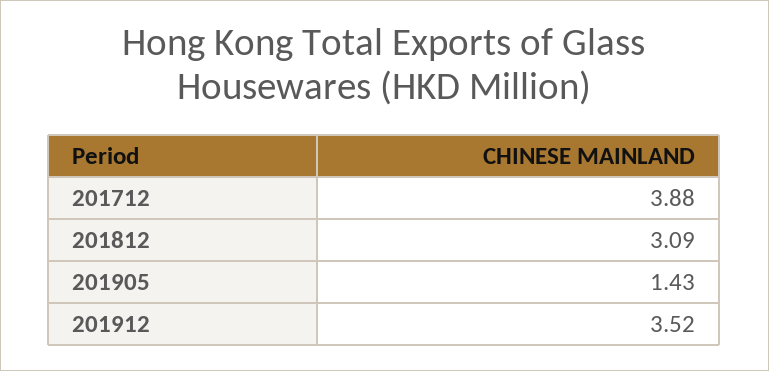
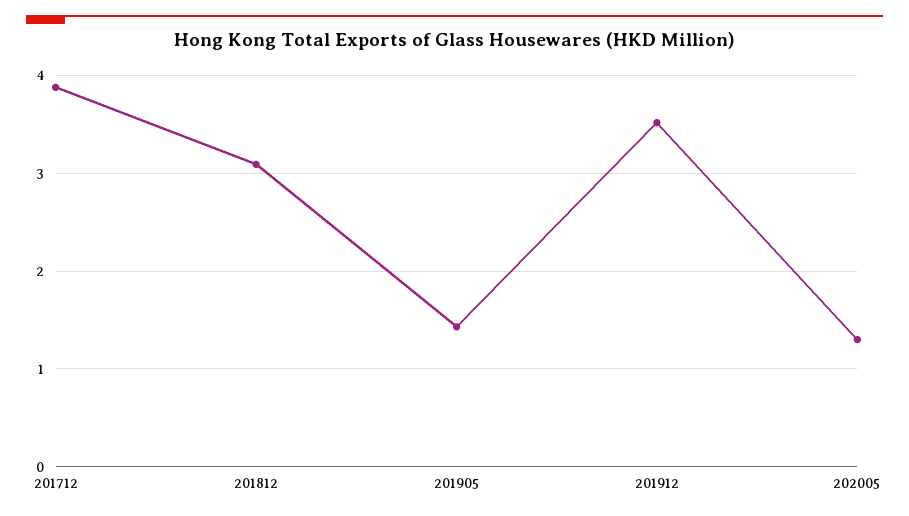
202005: none -> 1.3

